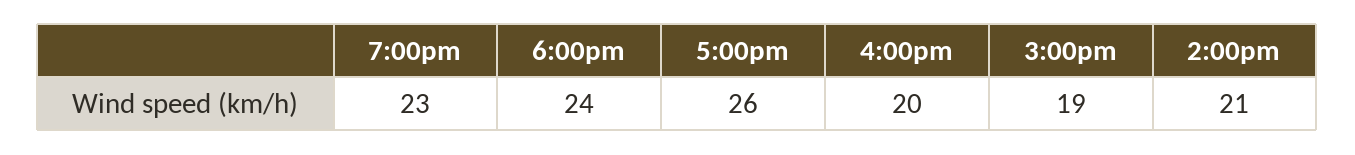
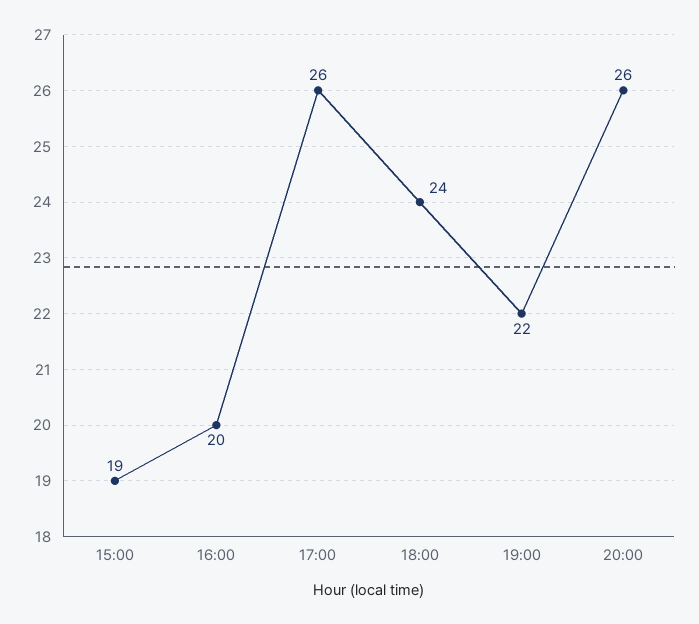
7:00pm: 23 -> 22
2:00pm: 21 -> none
20:00: none -> 26

